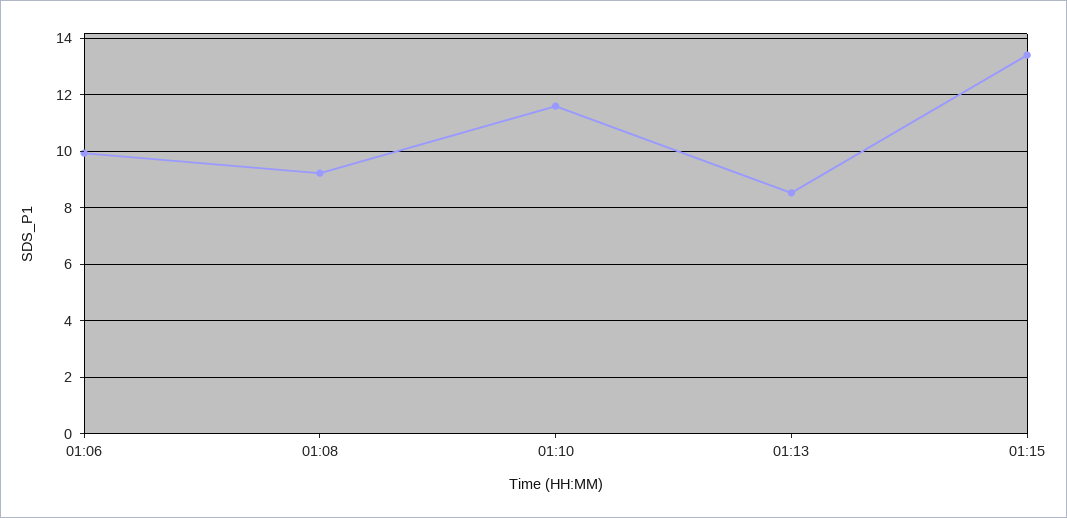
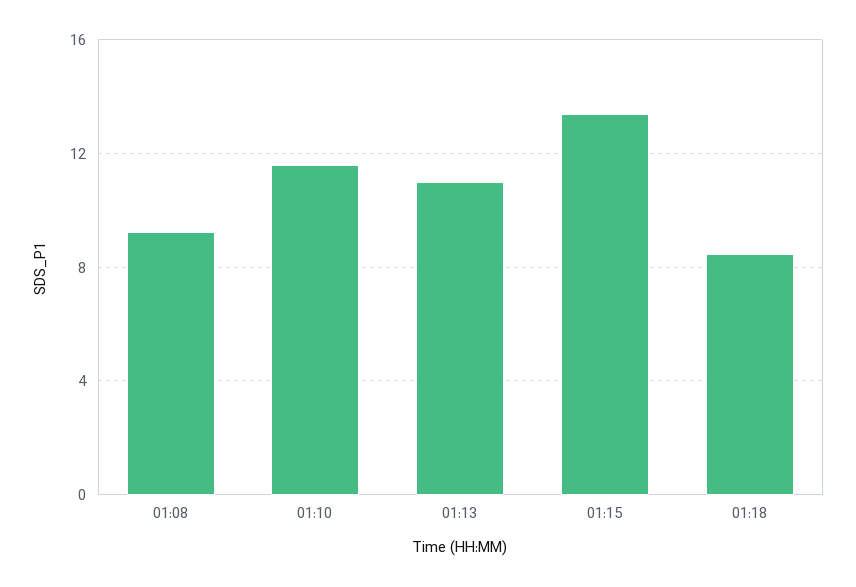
01:06: 10 -> none
01:13: 8.5 -> 11
01:18: none -> 8.5

